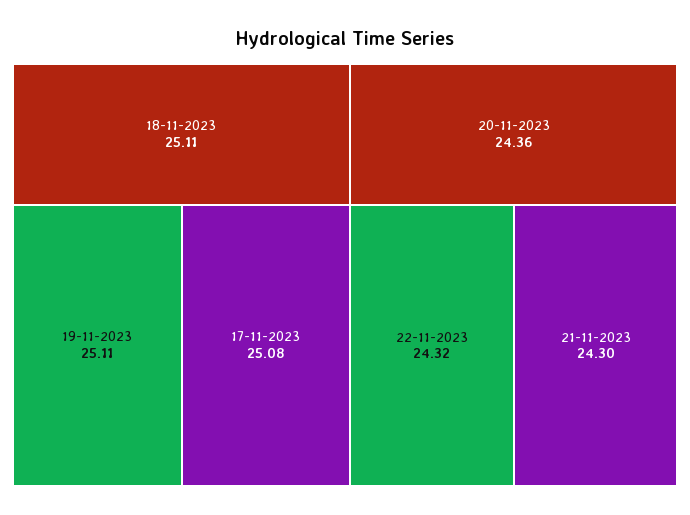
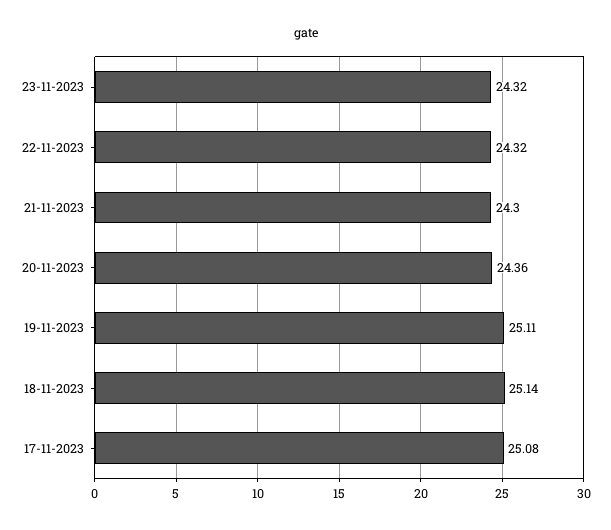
18-11-2023: 25.11 -> 25.14
23-11-2023: none -> 24.32

